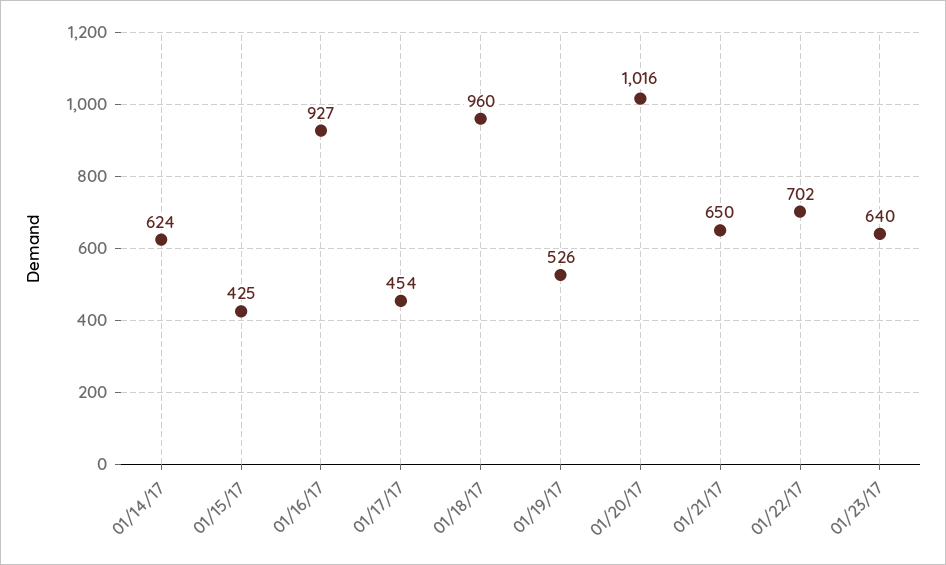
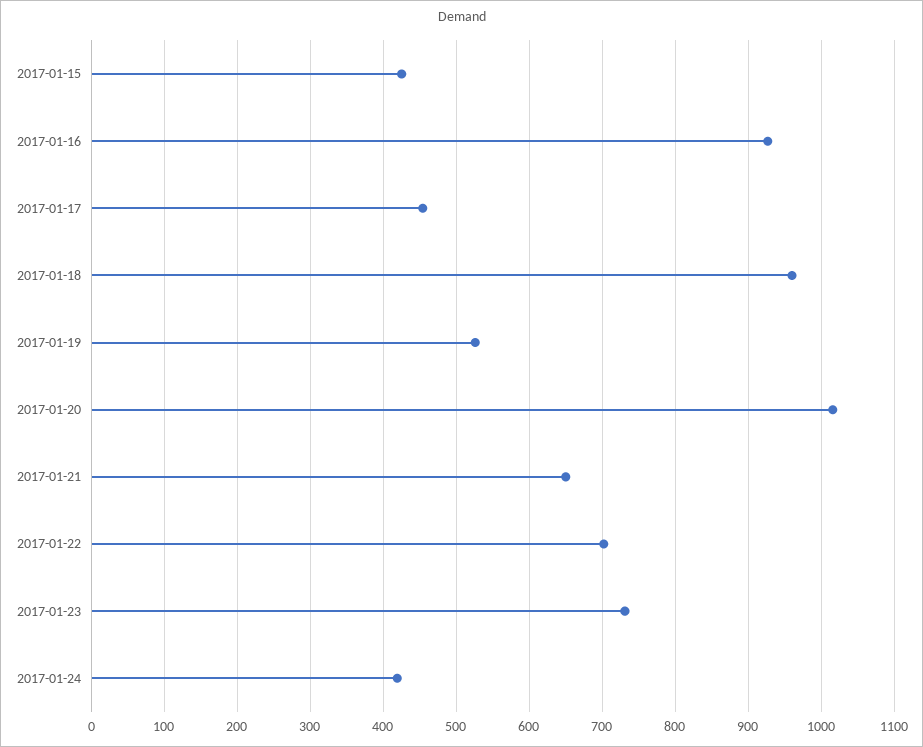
01/14/17: 624 -> none
01/23/17: 640 -> 730
2017-01-24: none -> 420

